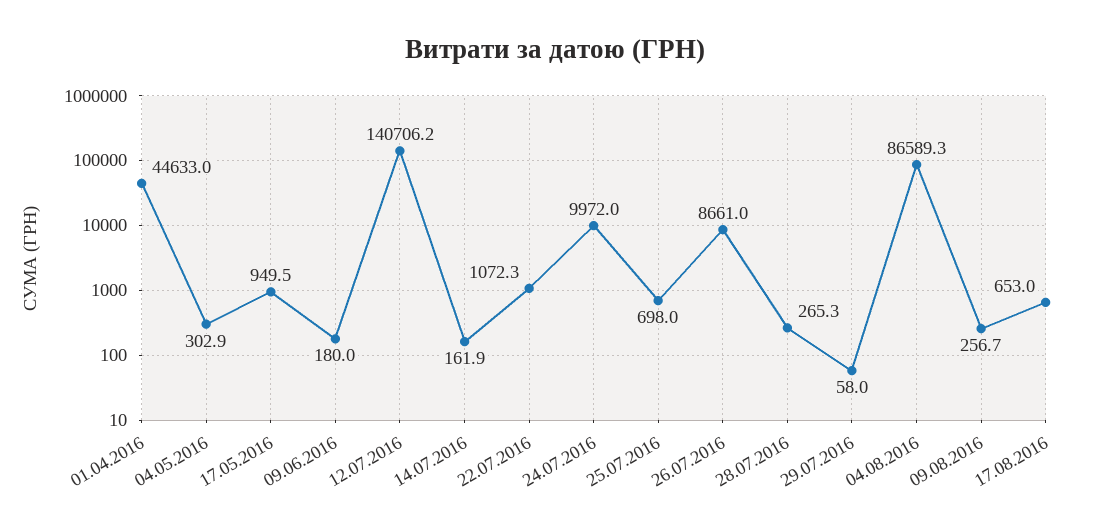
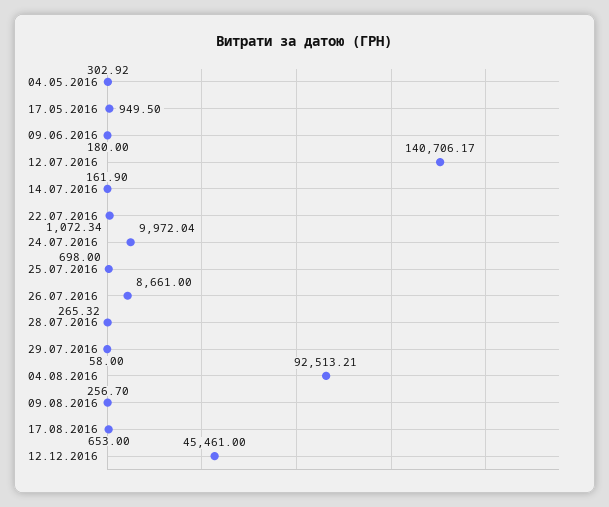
01.04.2016: 44633 -> none
04.08.2016: 86589.3 -> 92513.21
12.12.2016: none -> 45461

